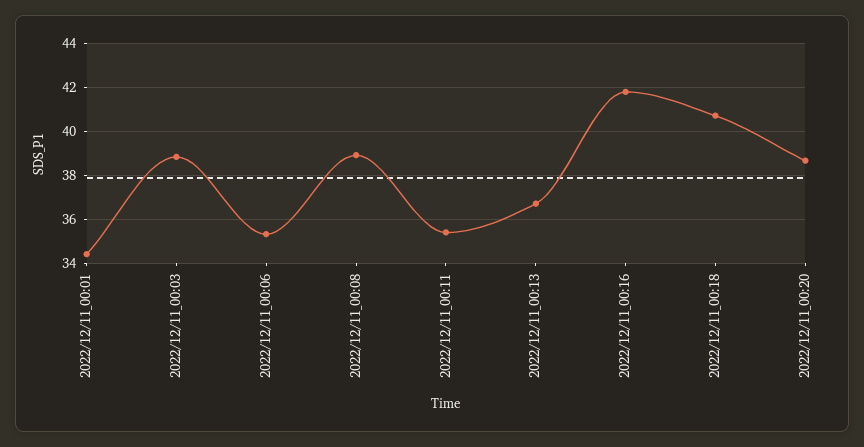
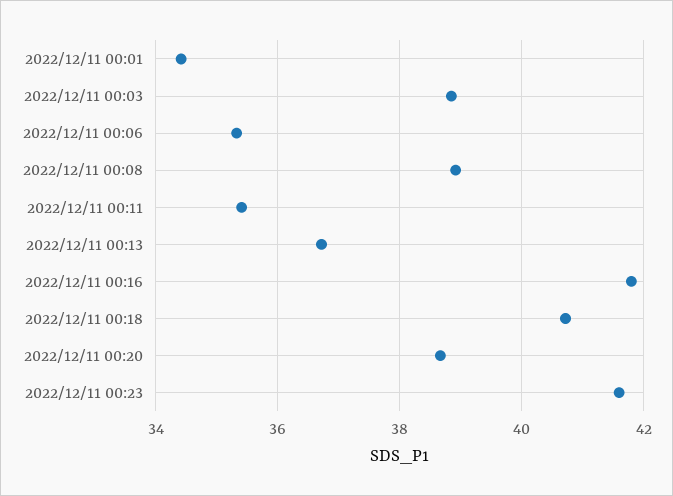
2022/12/11 00:23: none -> 41.6

